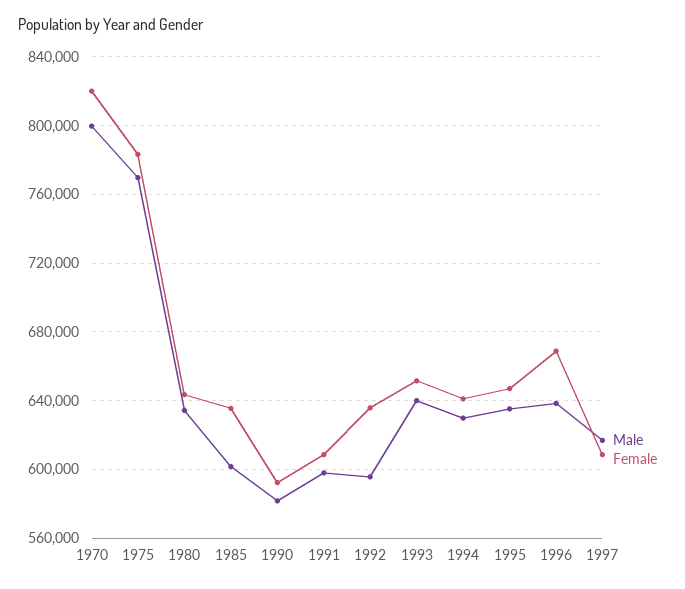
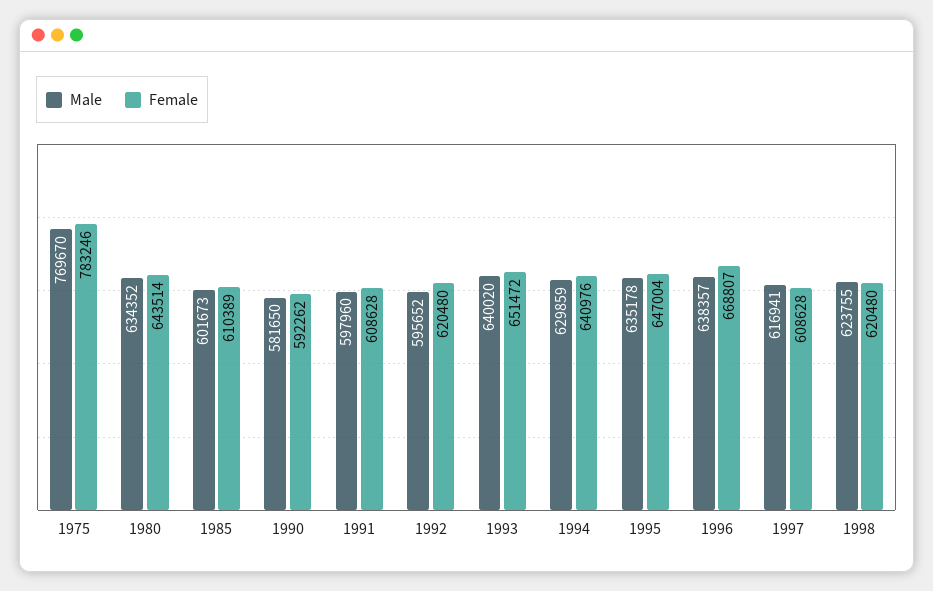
Male, 1970: 800000 -> none
Female, 1970: 820000 -> none
Female, 1985: 635000 -> 610389
Female, 1992: 635000 -> 620480
Male, 1998: none -> 623755
Female, 1998: none -> 620480

